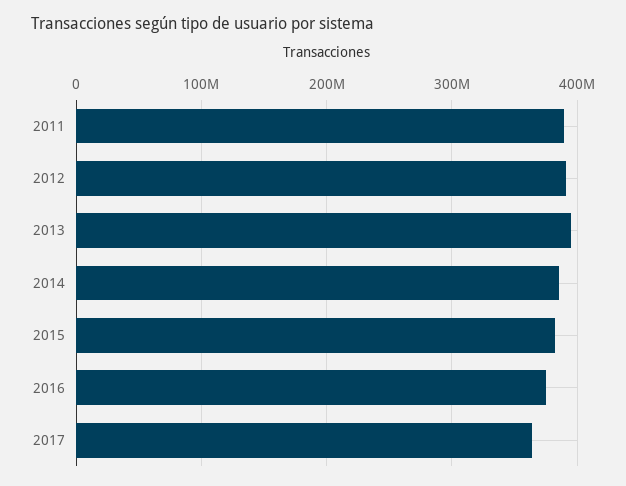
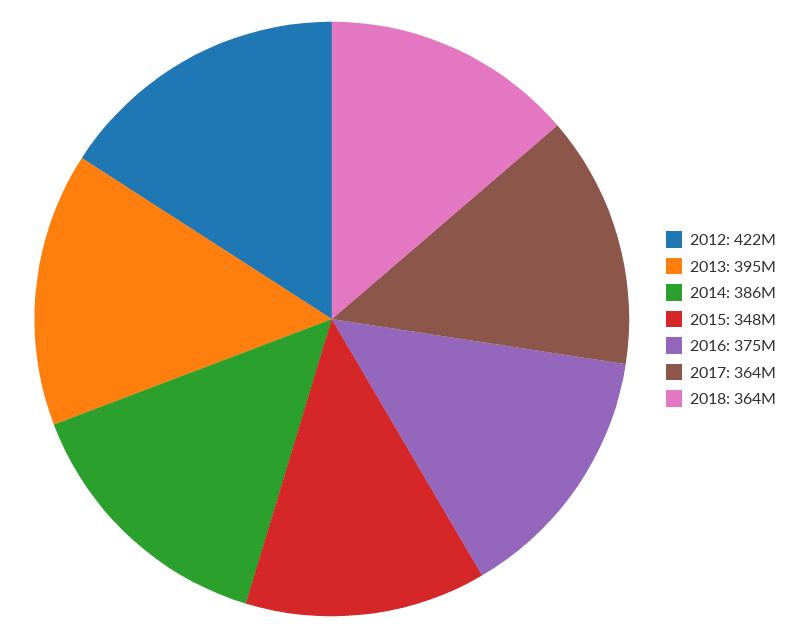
2011: 390000000 -> none
2012: 390000000 -> 422000000
2015: 380000000 -> 348000000
2018: none -> 364000000

